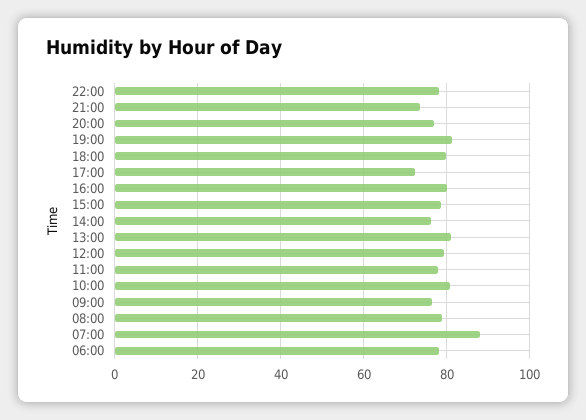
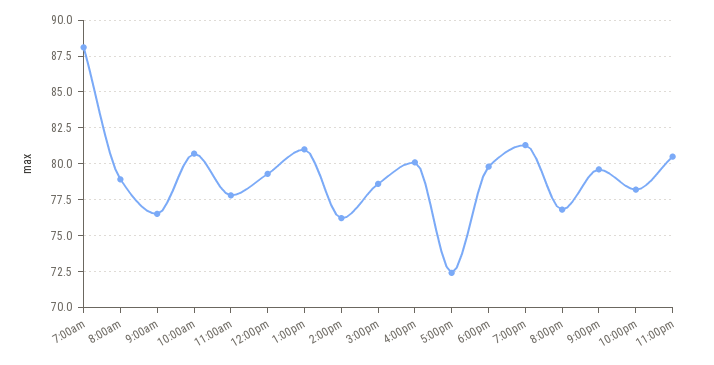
21:00: 74 -> 79.5
06:00: 78 -> none
11:00pm: none -> 80.5

